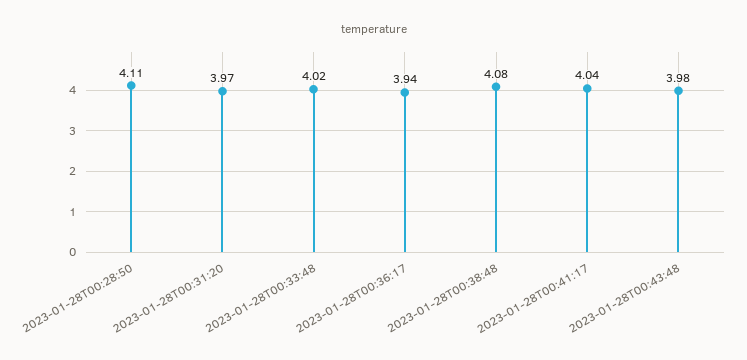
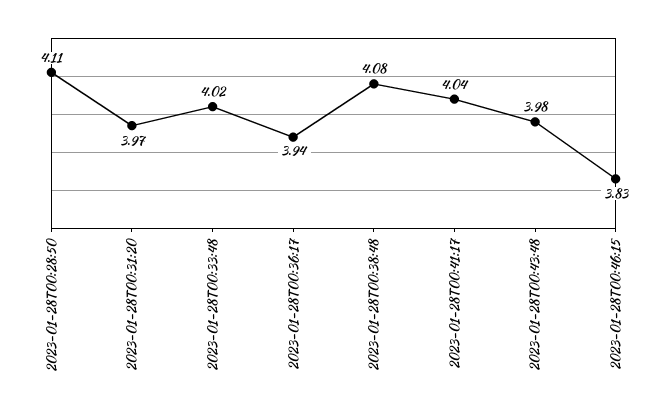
2023-01-28T00:46:15: none -> 3.83

